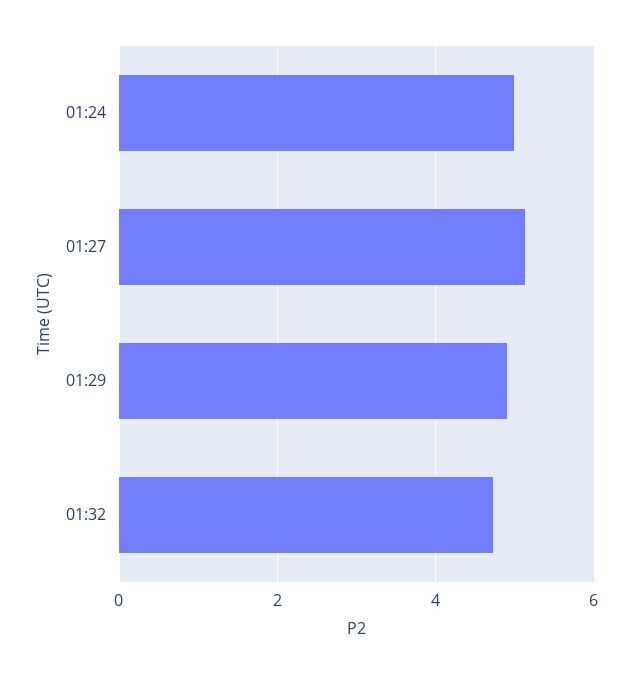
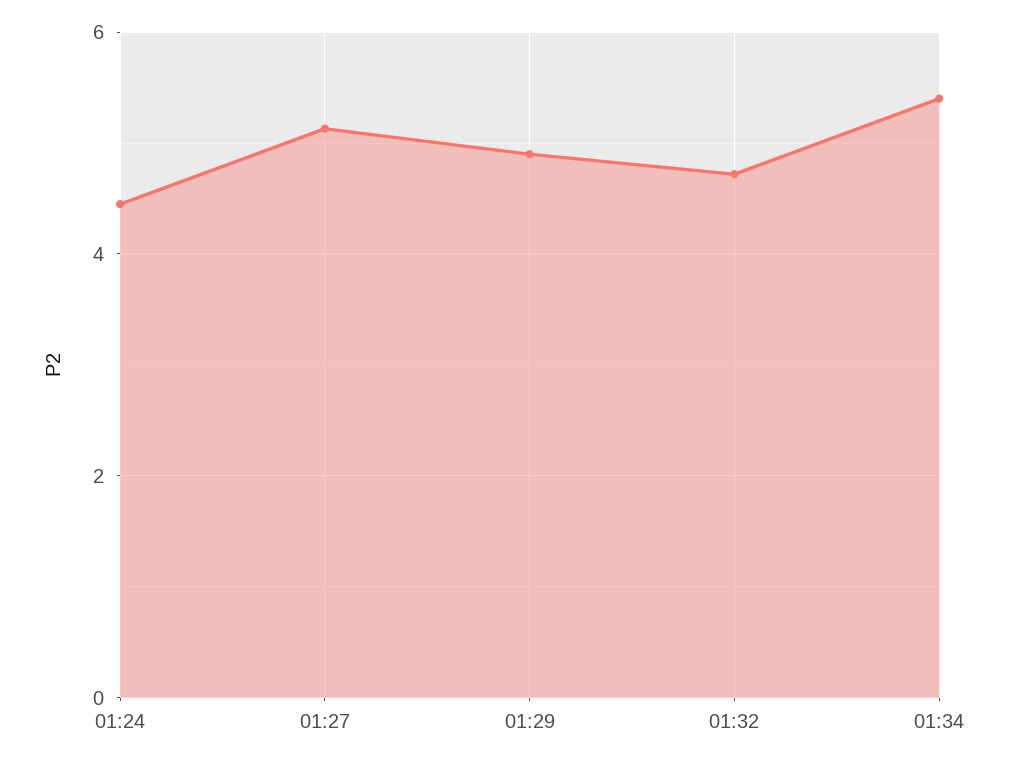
01:24: 5 -> 4.4
01:34: none -> 5.4

